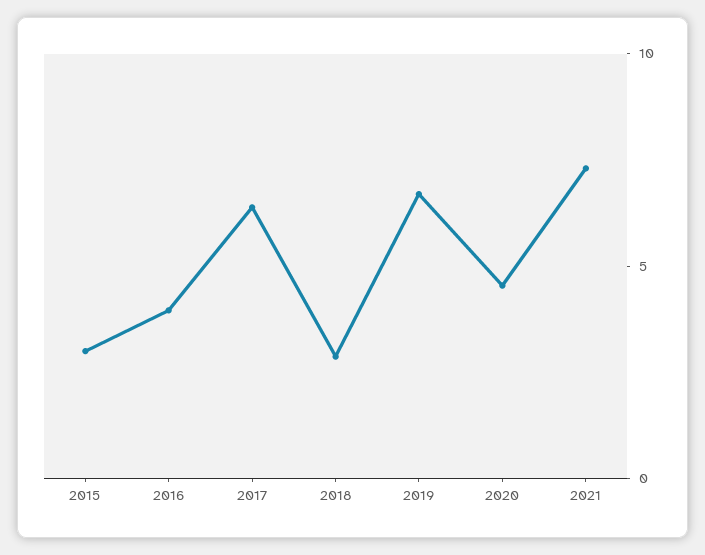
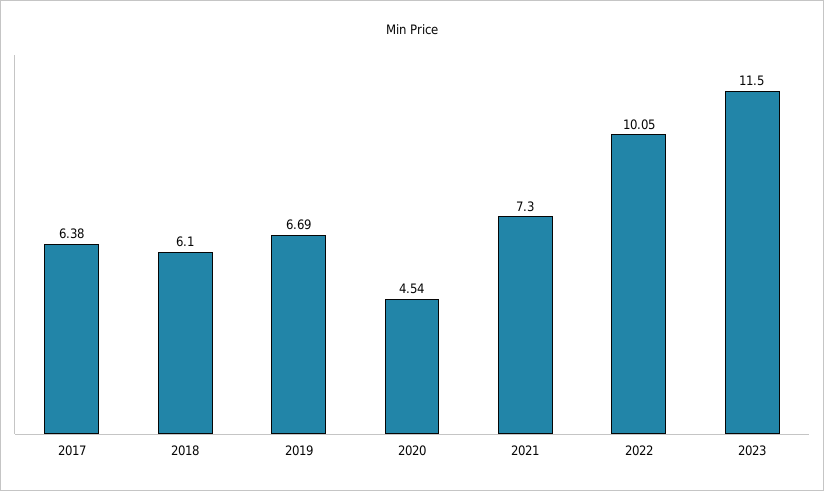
2015: 3 -> none
2016: 4 -> none
2018: 3 -> 6.1
2022: none -> 10.05
2023: none -> 11.5

